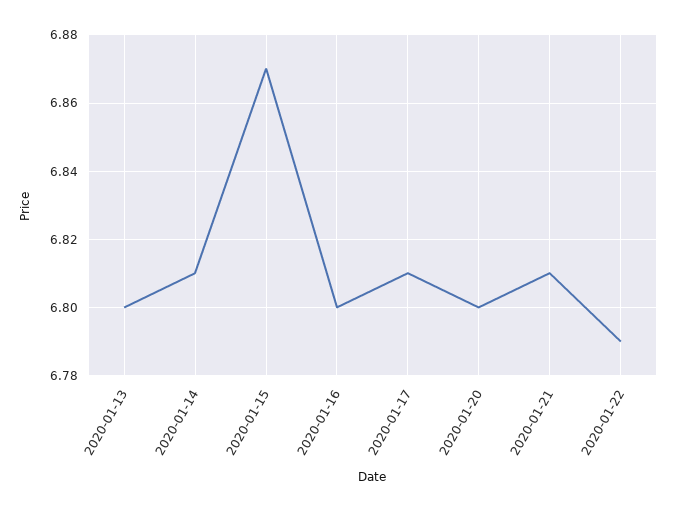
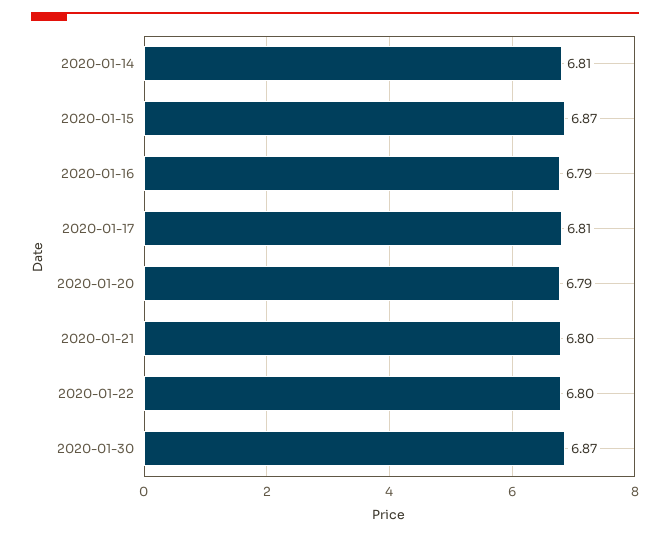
2020-01-13: 6.8 -> none
2020-01-16: 6.8 -> 6.79
2020-01-20: 6.8 -> 6.79
2020-01-21: 6.81 -> 6.8
2020-01-22: 6.79 -> 6.8
2020-01-30: none -> 6.87

